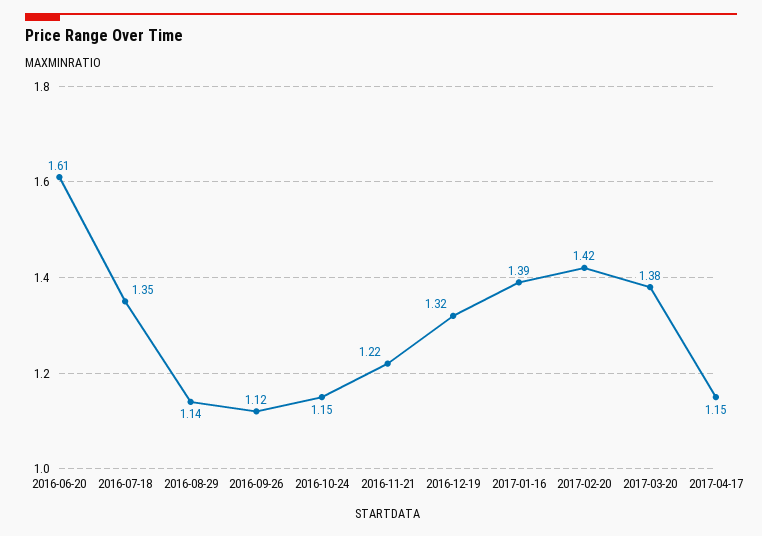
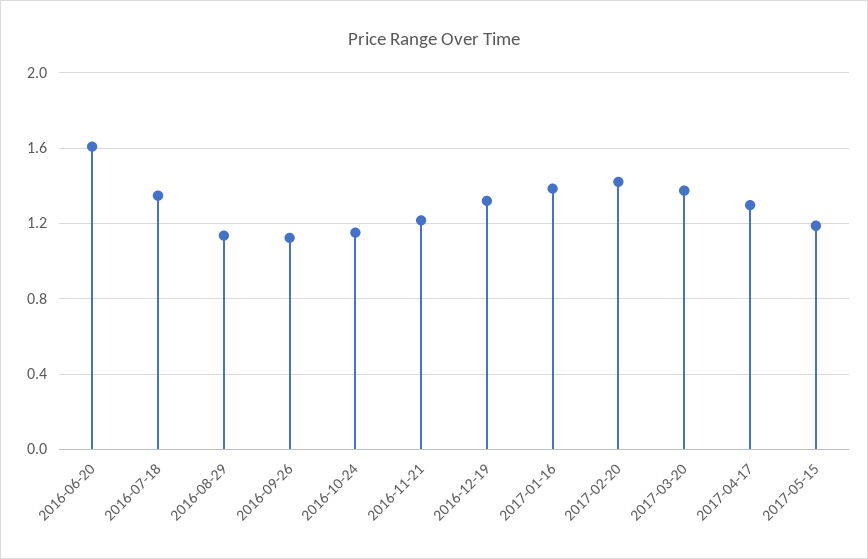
2017-04-17: 1.15 -> 1.3
2017-05-15: none -> 1.2

